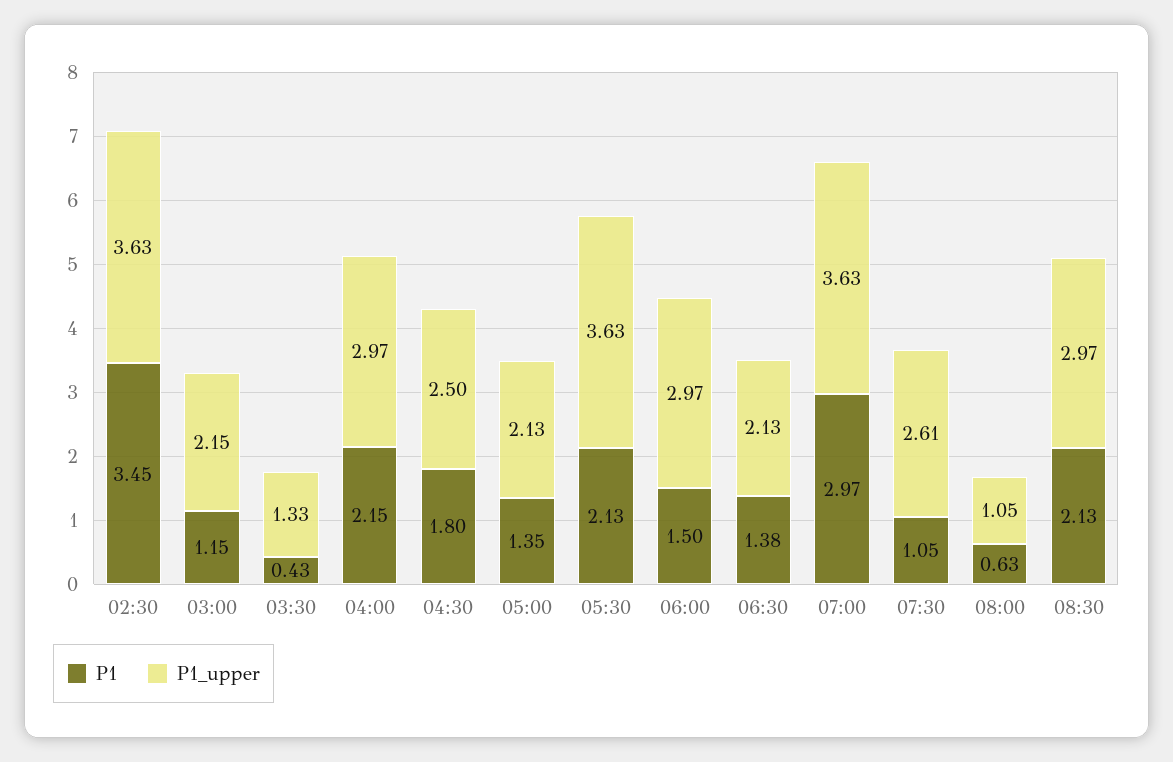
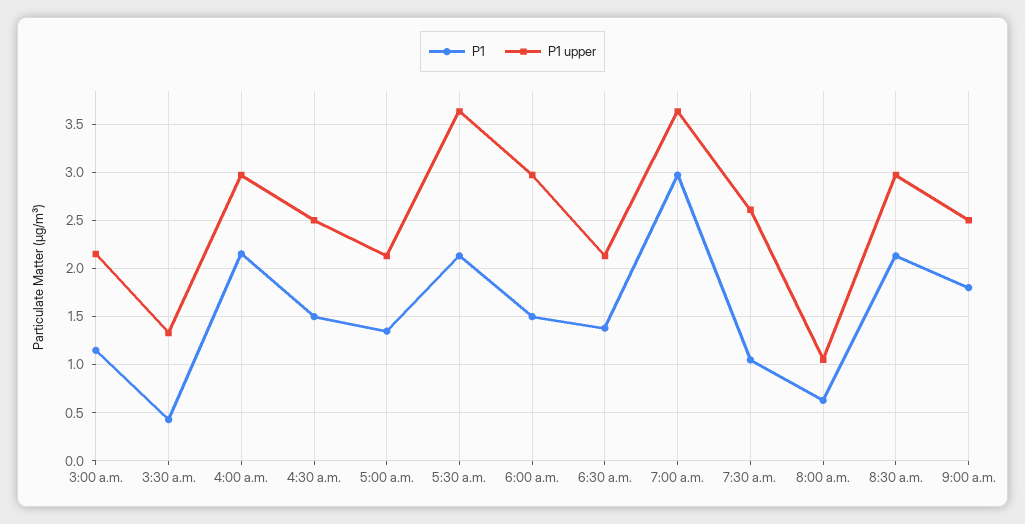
P1, 02:30: 3.45 -> none
P1_upper, 02:30: 3.63 -> none
P1, 04:30: 1.8 -> 1.5
P1, 9:00 a.m.: none -> 1.8
P1_upper, 9:00 a.m.: none -> 2.5

